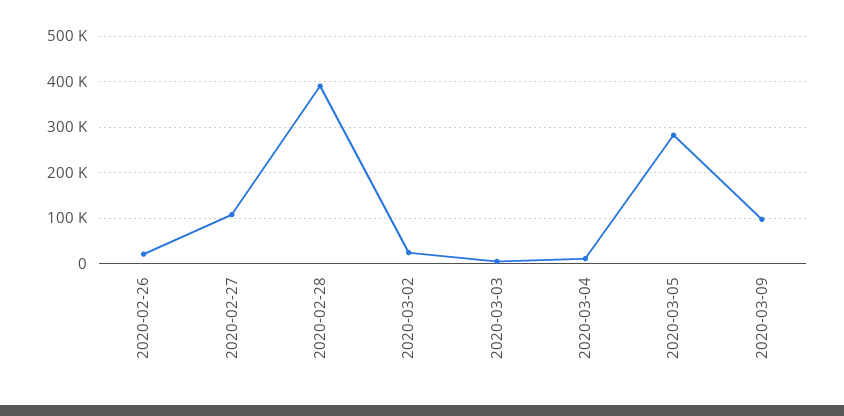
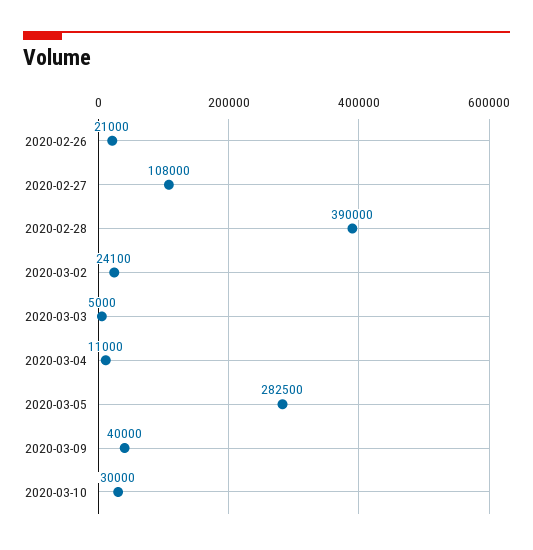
2020-03-09: 100000 -> 40000
2020-03-10: none -> 30000

